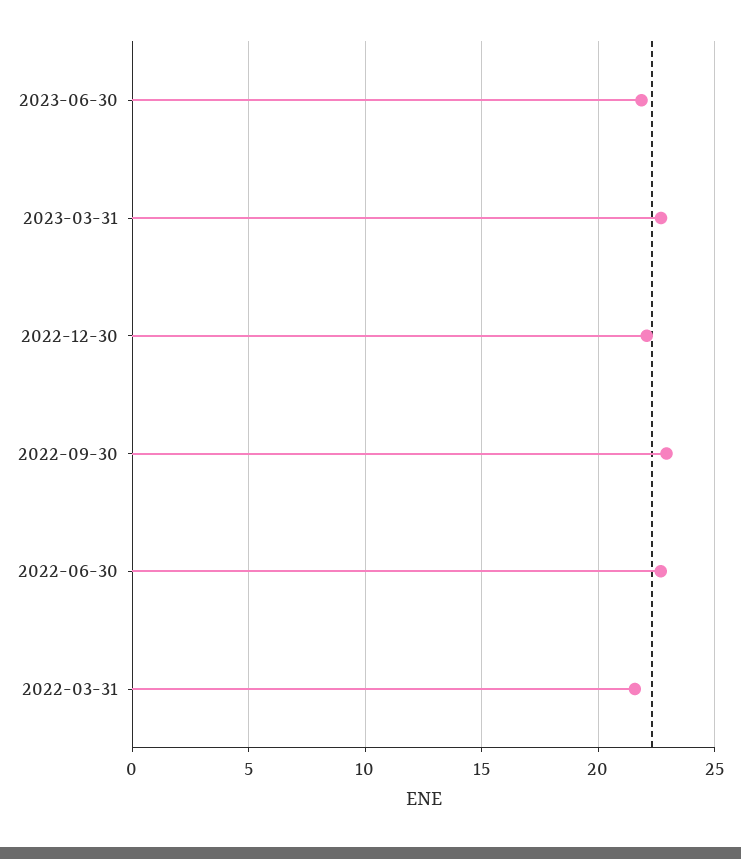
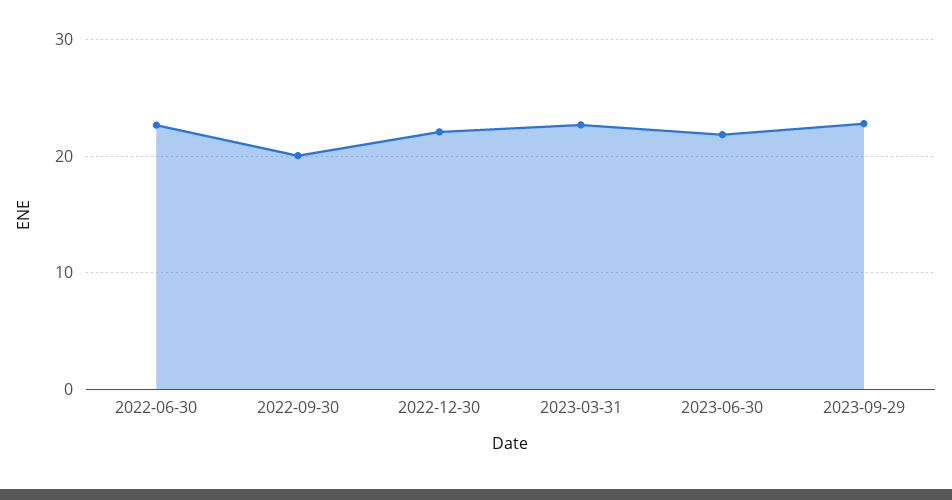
2022-09-30: 23 -> 20
2022-03-31: 21.5 -> none
2023-09-29: none -> 23

